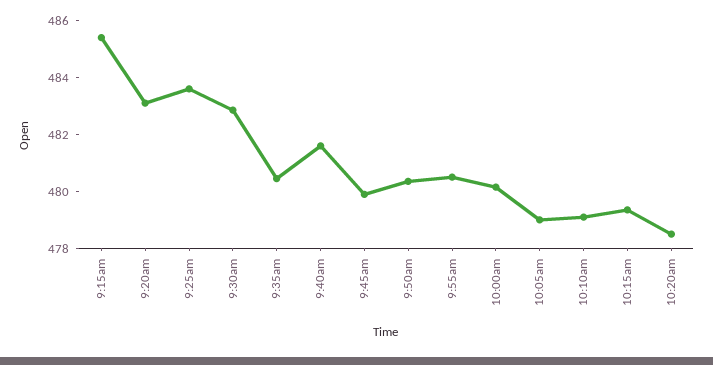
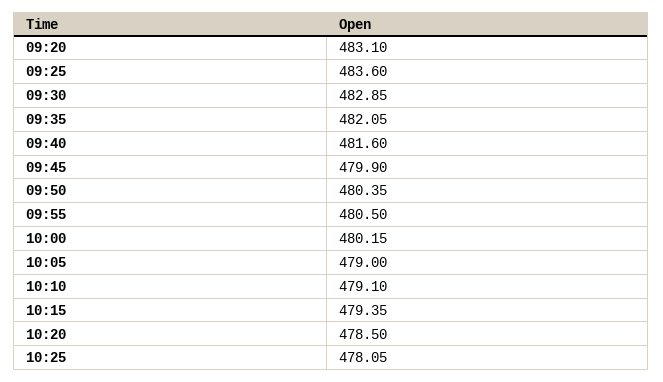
9:15am: 485.5 -> none
9:35am: 480.5 -> 482.05
10:25: none -> 478.05

